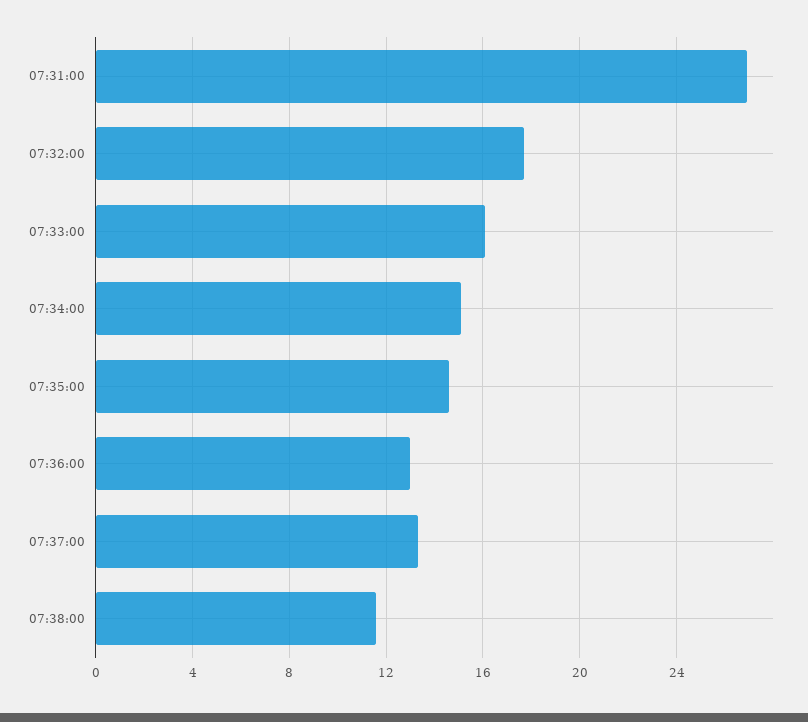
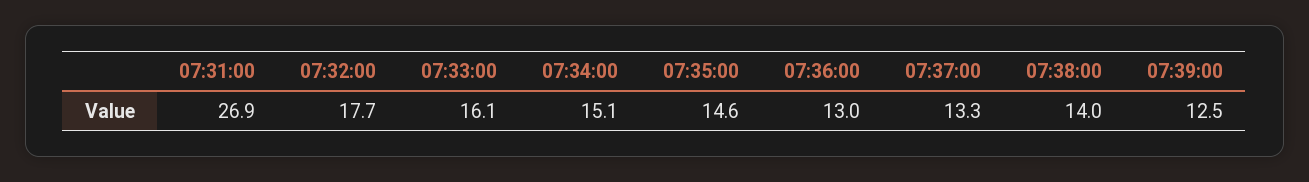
07:38:00: 11.5 -> 14
07:39:00: none -> 12.5

